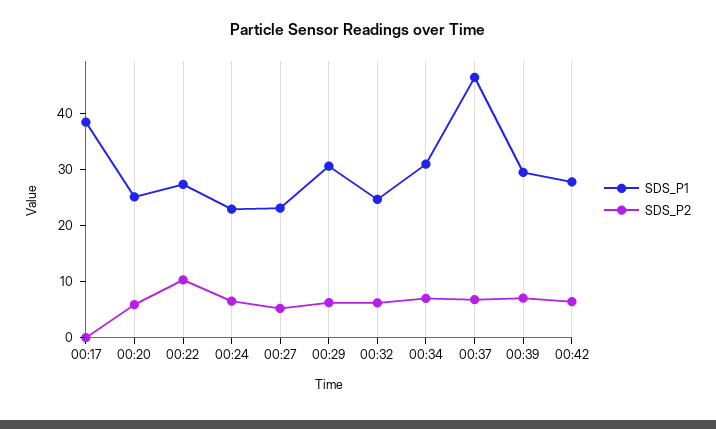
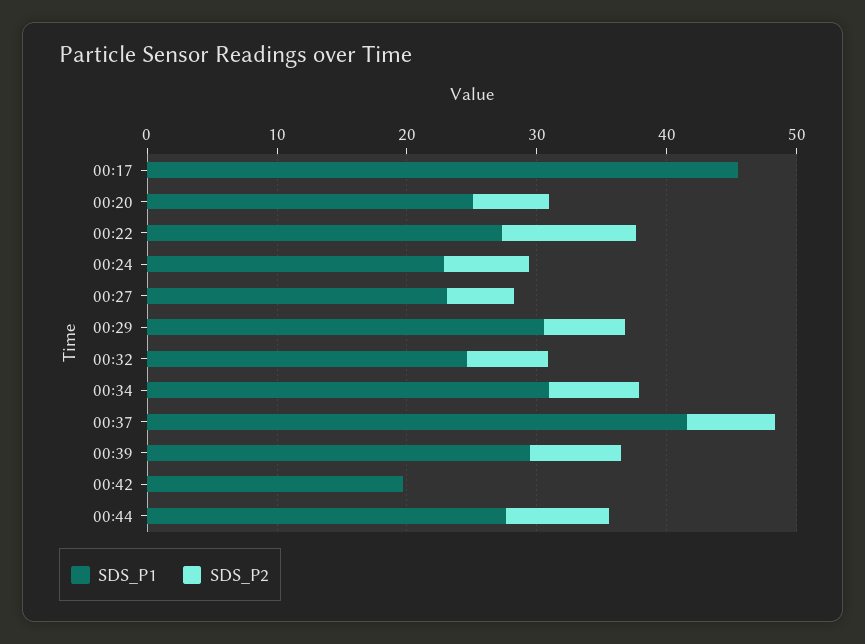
SDS_P1, 00:17: 38 -> 46
SDS_P1, 00:37: 46 -> 42
SDS_P1, 00:42: 28 -> 20
SDS_P2, 00:42: 6 -> 0
SDS_P1, 00:44: none -> 28
SDS_P2, 00:44: none -> 8

